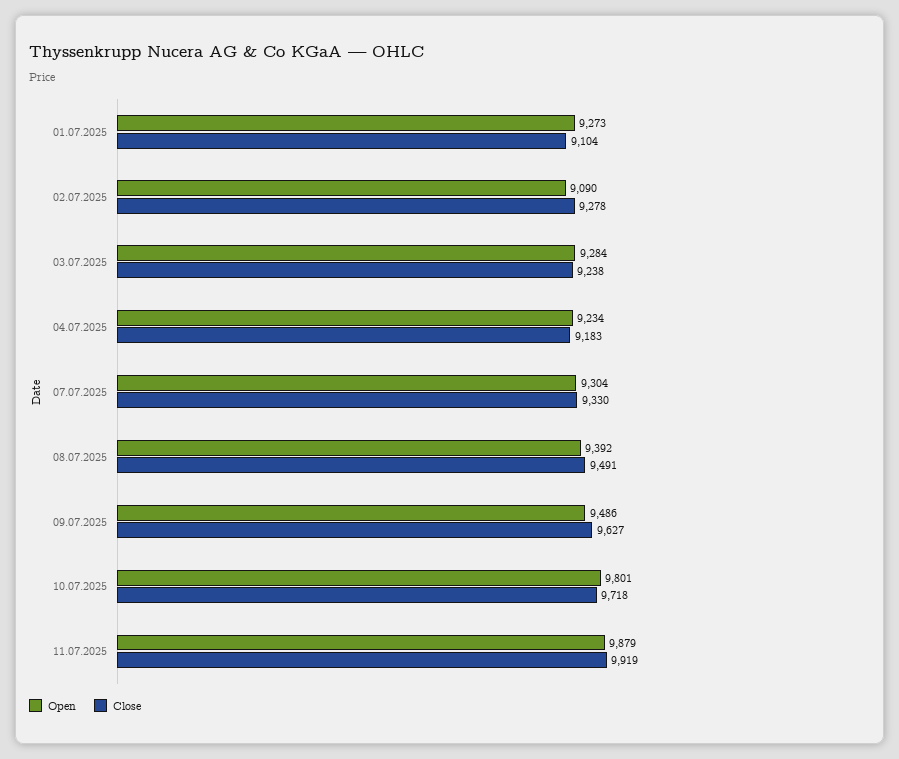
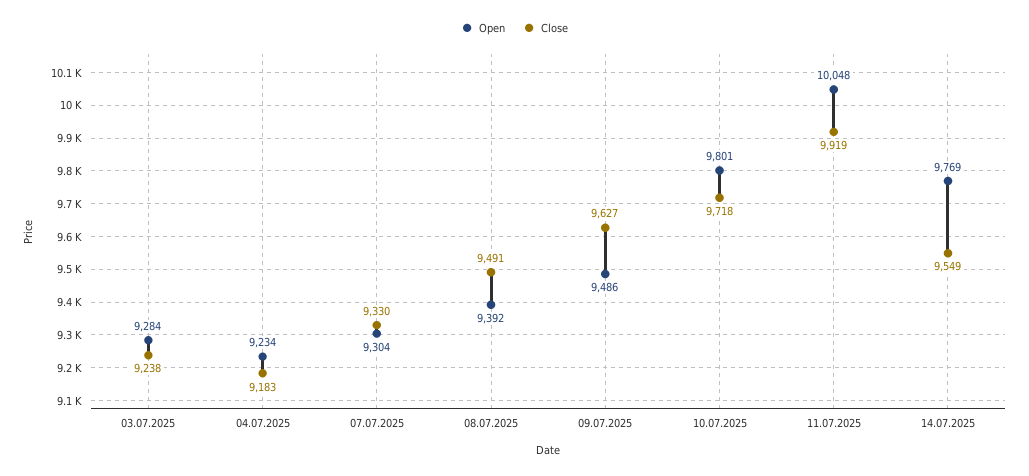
Open, 01.07.2025: 9273 -> none
Close, 01.07.2025: 9104 -> none
Open, 02.07.2025: 9090 -> none
Close, 02.07.2025: 9278 -> none
Open, 11.07.2025: 9879 -> 10048
Open, 14.07.2025: none -> 9769
Close, 14.07.2025: none -> 9549

